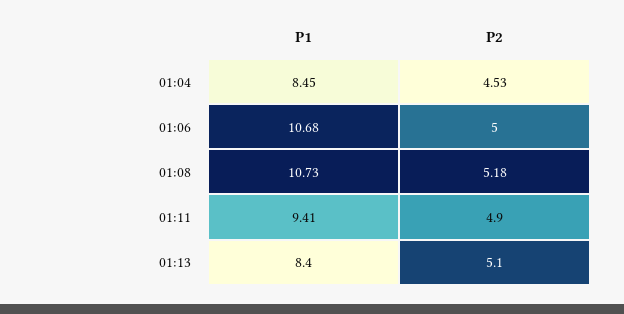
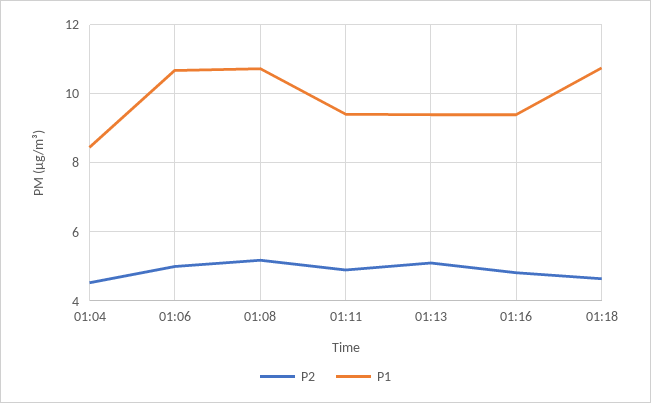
P1, 01:13: 8.4 -> 9.4
P2, 01:16: none -> 4.8
P1, 01:16: none -> 9.4
P2, 01:18: none -> 4.6
P1, 01:18: none -> 10.8

